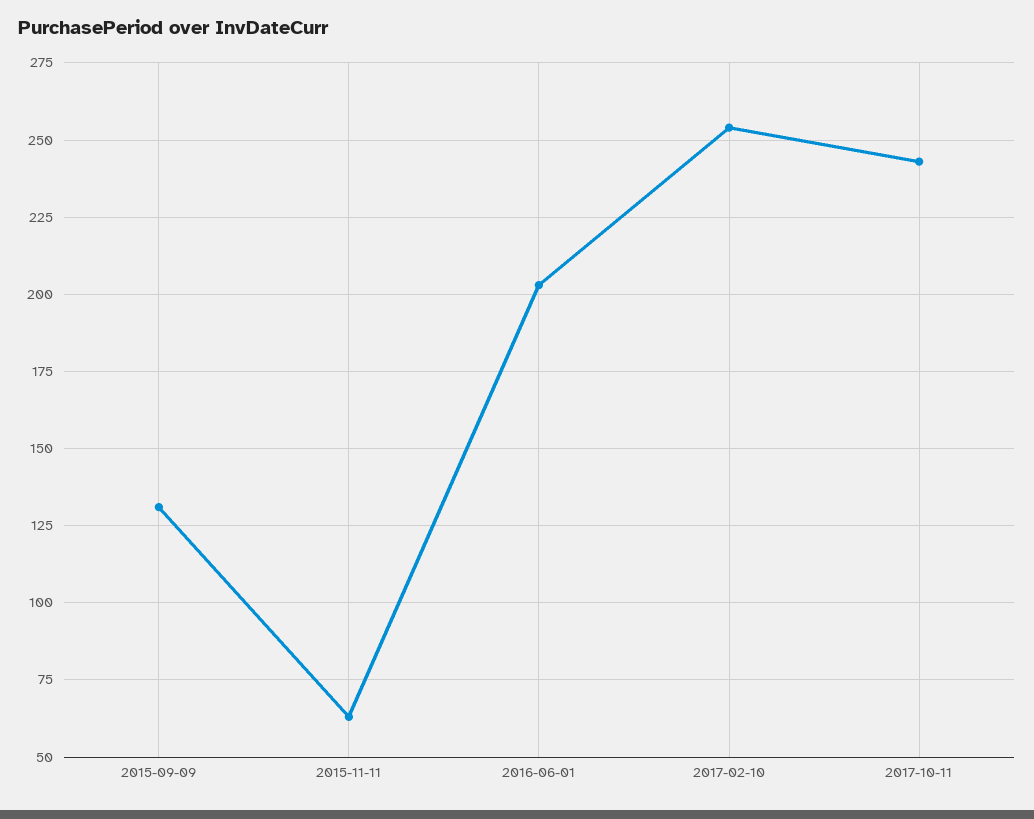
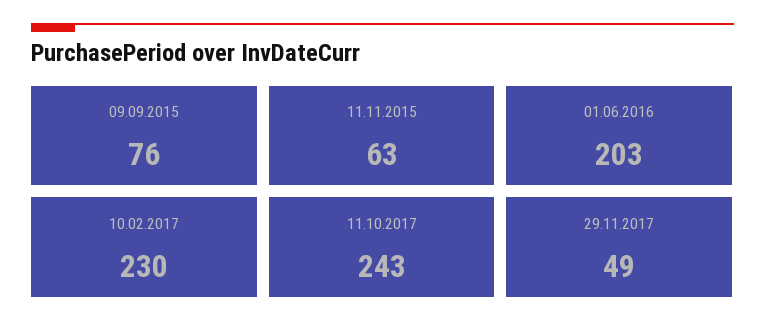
2015-09-09: 130 -> 76
2017-02-10: 255 -> 230
29.11.2017: none -> 49

